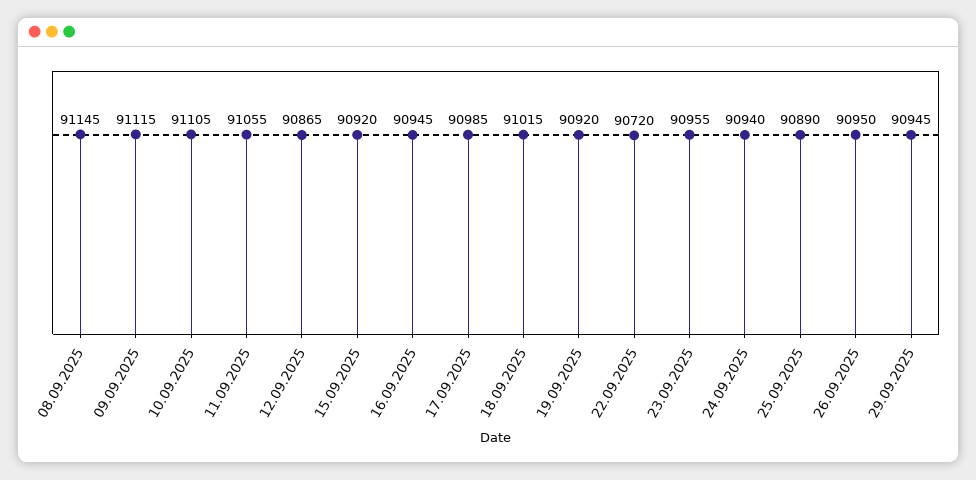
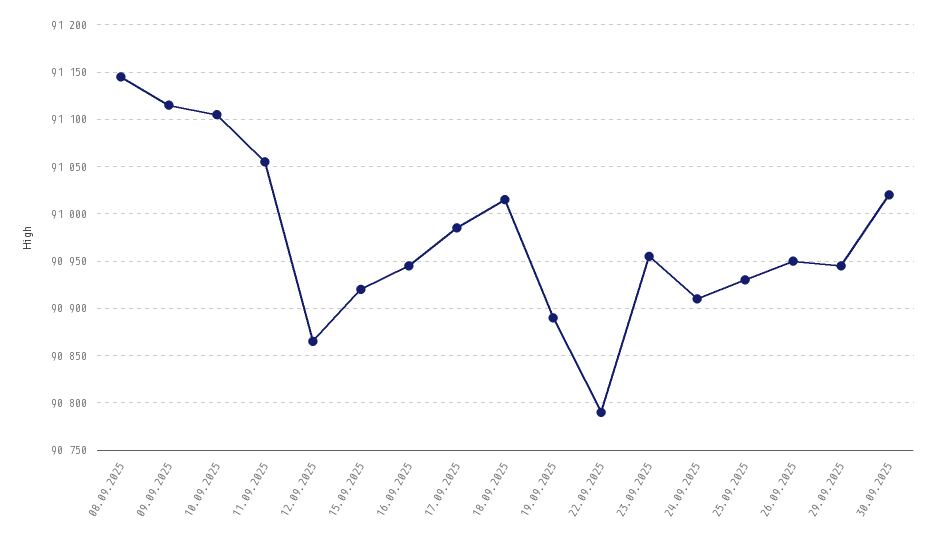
19.09.2025: 90920 -> 90890
22.09.2025: 90720 -> 90790
24.09.2025: 90940 -> 90910
25.09.2025: 90890 -> 90930
30.09.2025: none -> 91020

